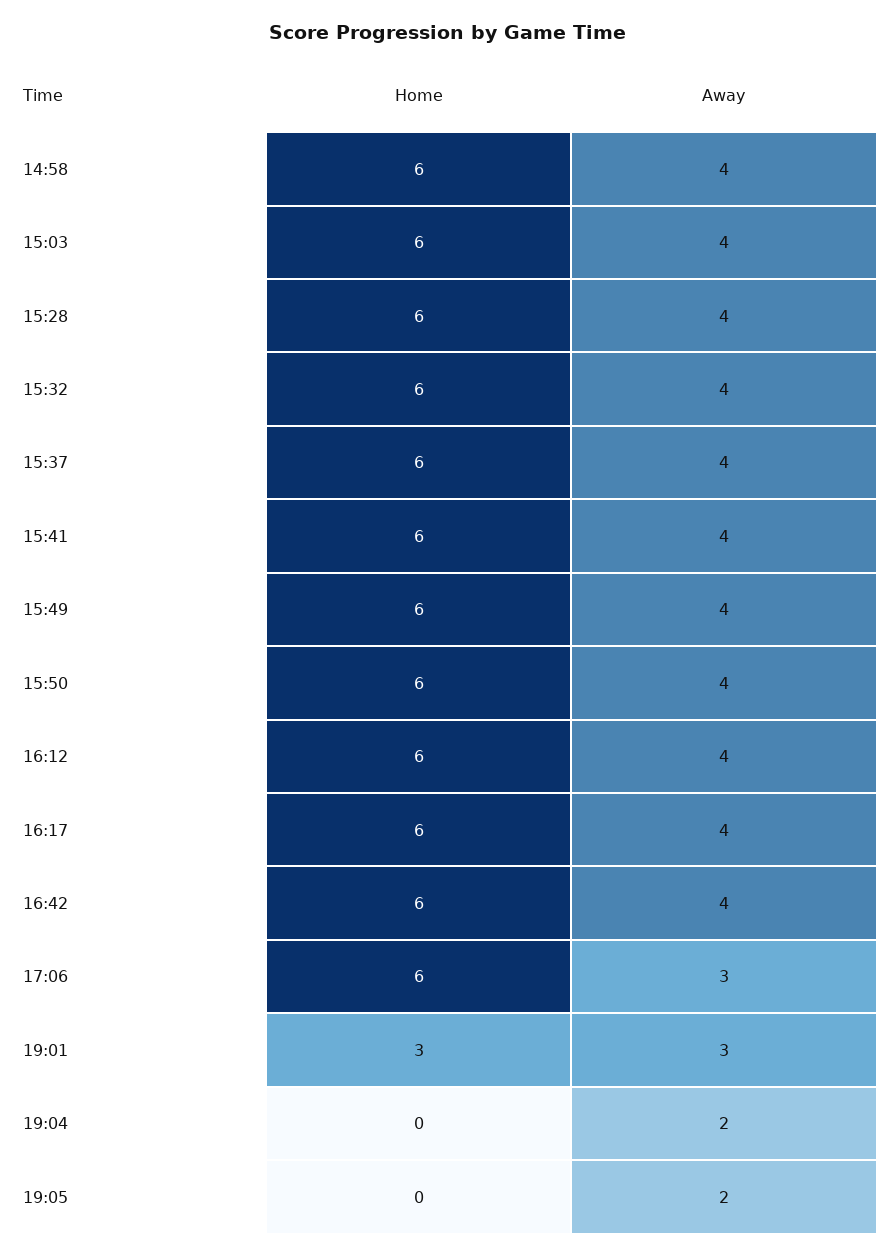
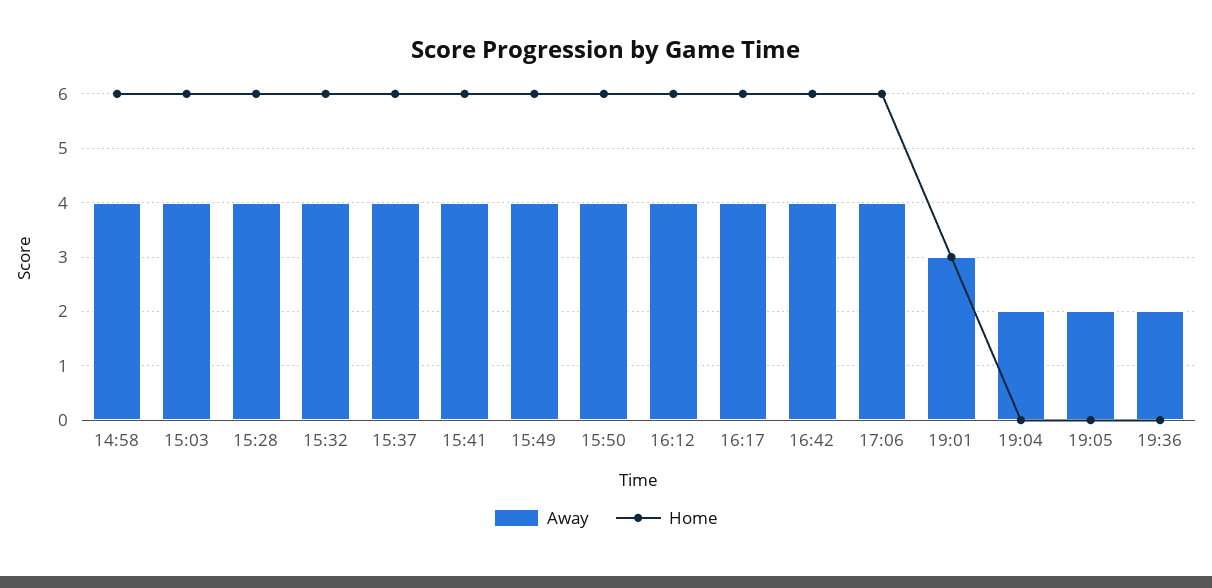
Away, 17:06: 3 -> 4
Away, 19:36: none -> 2
Home, 19:36: none -> 0

